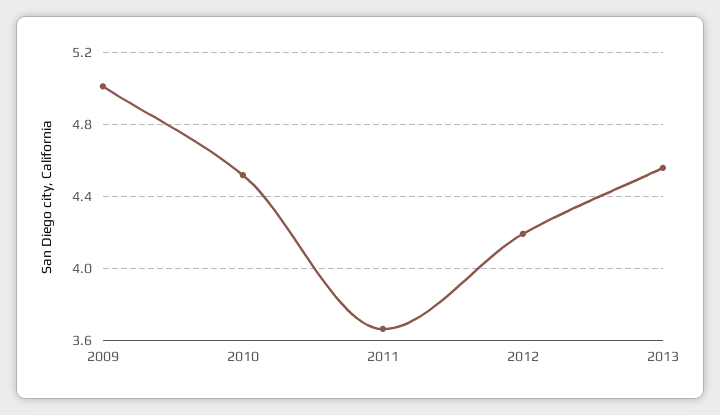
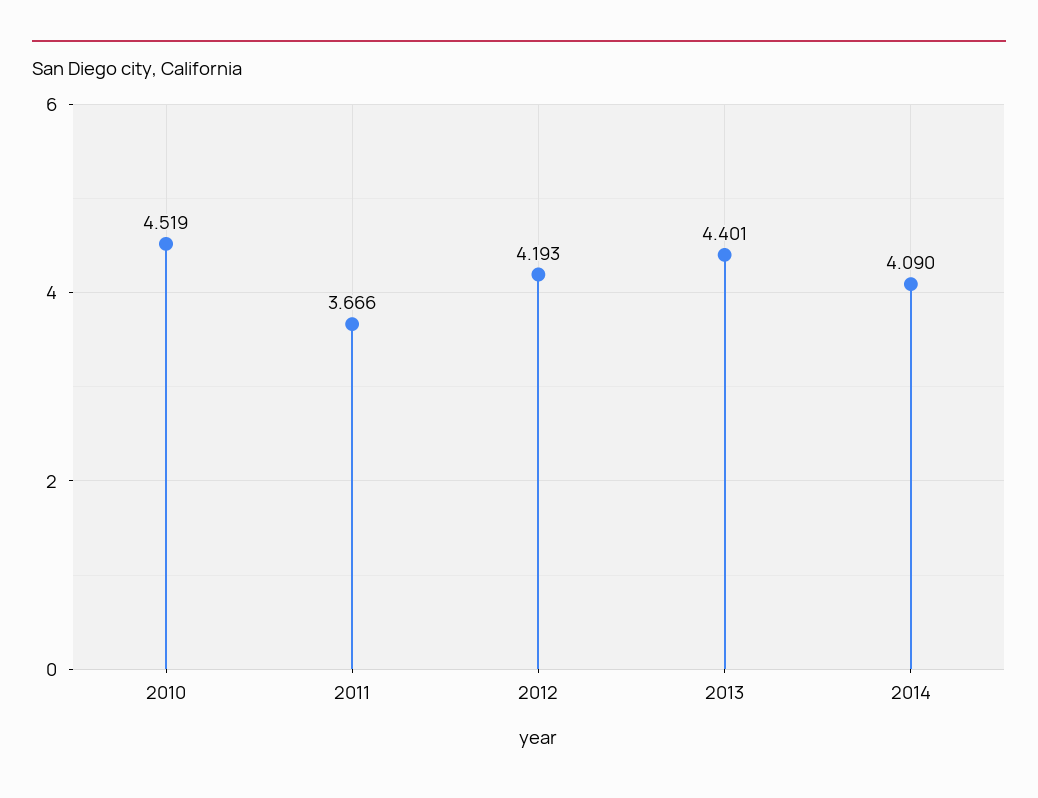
2009: 5 -> none
2013: 4.55 -> 4.401
2014: none -> 4.09

